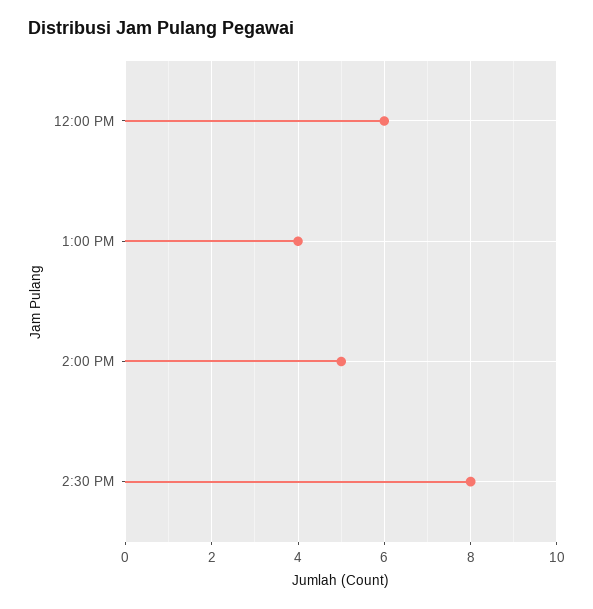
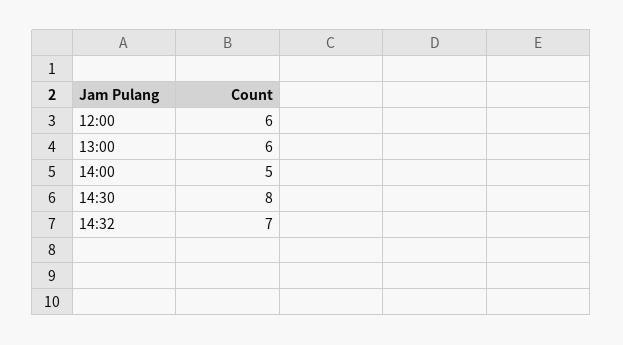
1:00 PM: 4 -> 6
14:32: none -> 7

